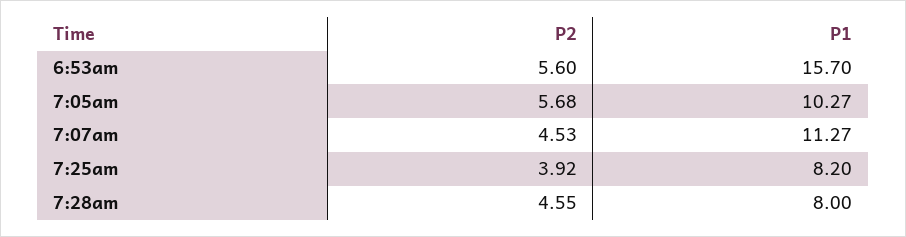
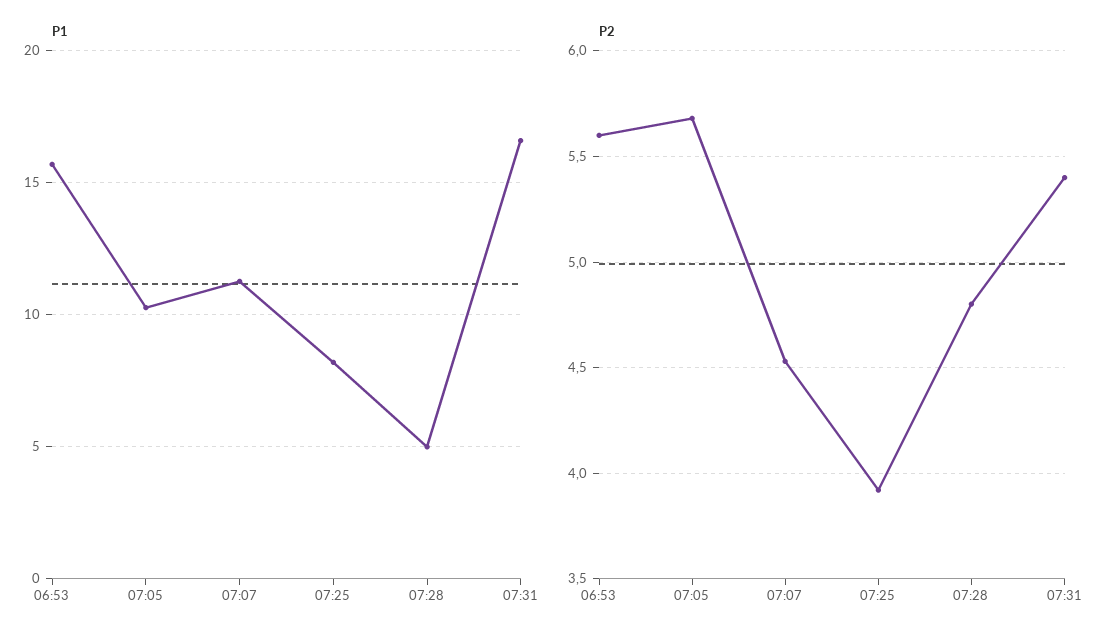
P2, 7:28am: 4.55 -> 4.8
P1, 7:28am: 8 -> 5
P1, 07:31: none -> 16.5
P2, 07:31: none -> 5.4

